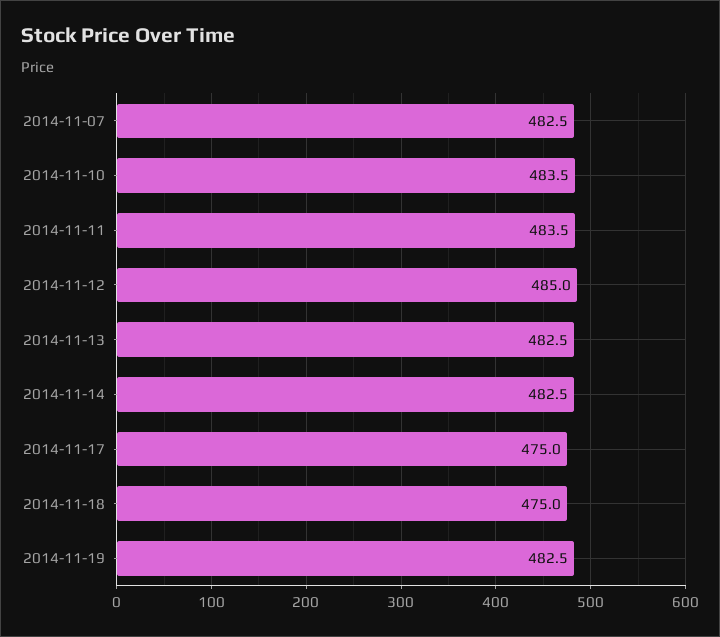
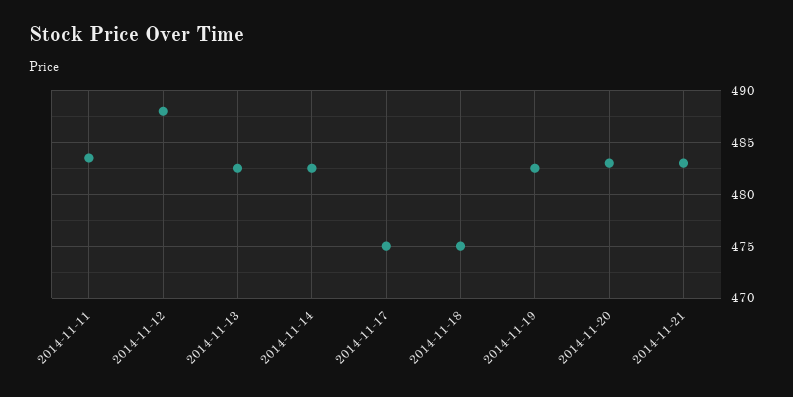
2014-11-07: 482.5 -> none
2014-11-10: 483.5 -> none
2014-11-12: 485 -> 488
2014-11-20: none -> 483
2014-11-21: none -> 483

